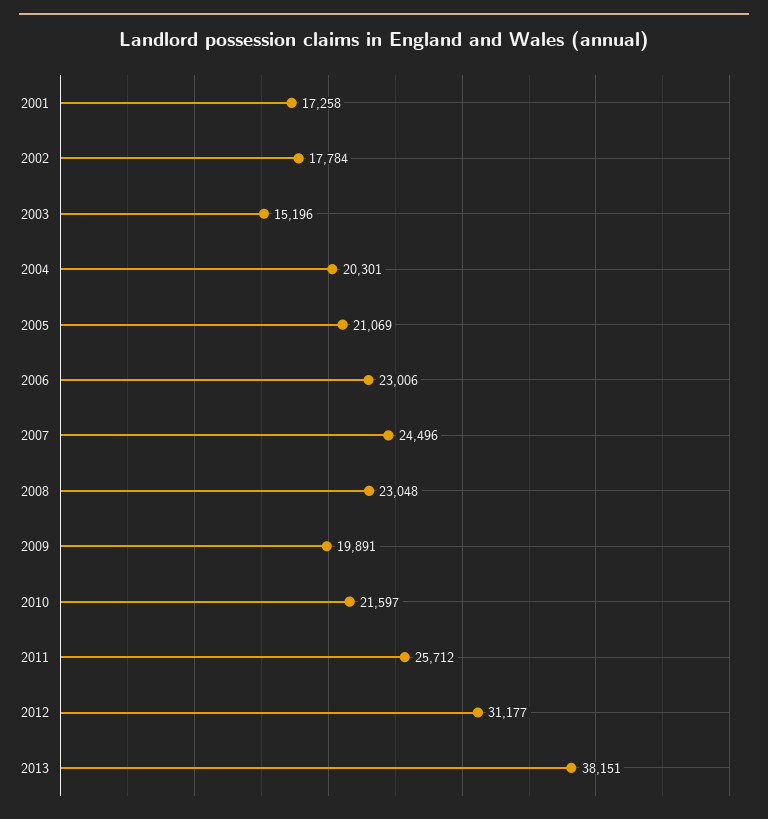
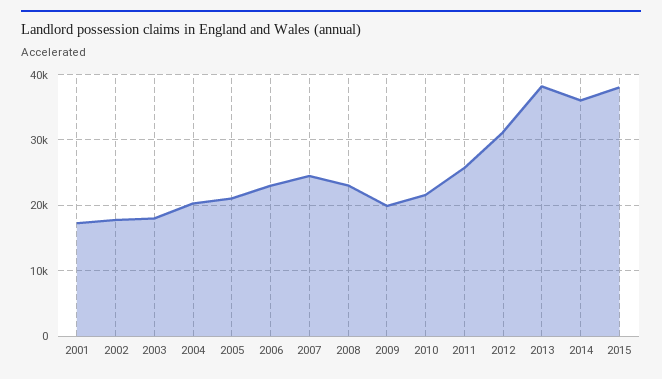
2003: 15196 -> 18000
2014: none -> 36000
2015: none -> 38000

